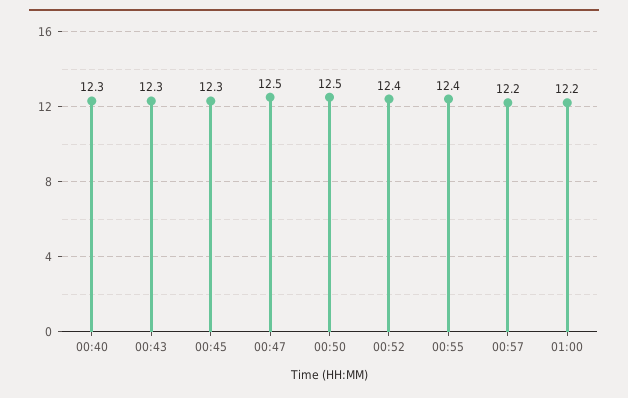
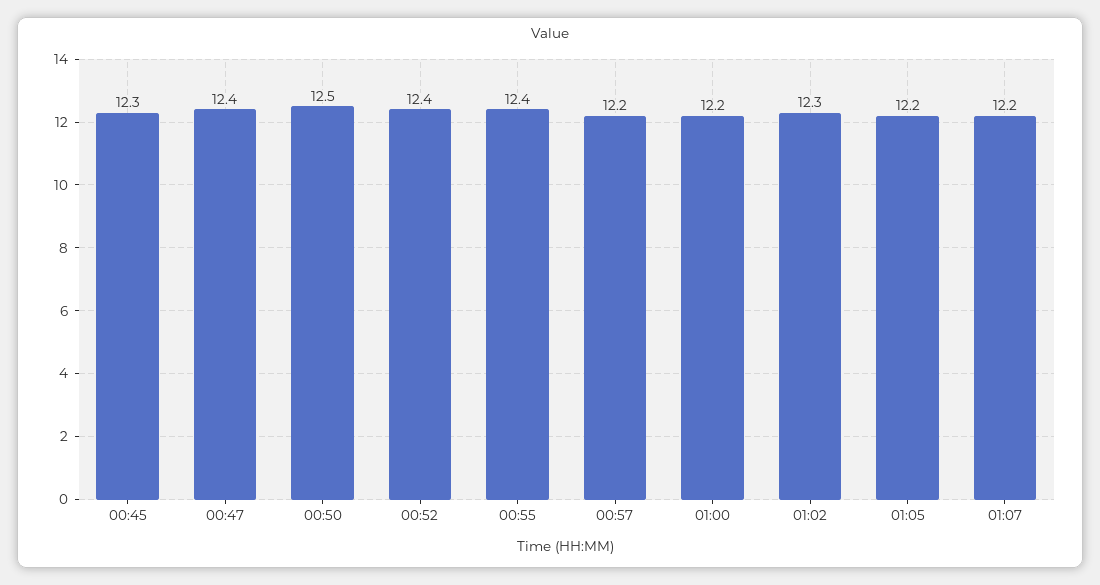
00:40: 12.3 -> none
00:43: 12.3 -> none
00:47: 12.5 -> 12.4
01:02: none -> 12.3
01:05: none -> 12.2
01:07: none -> 12.2

